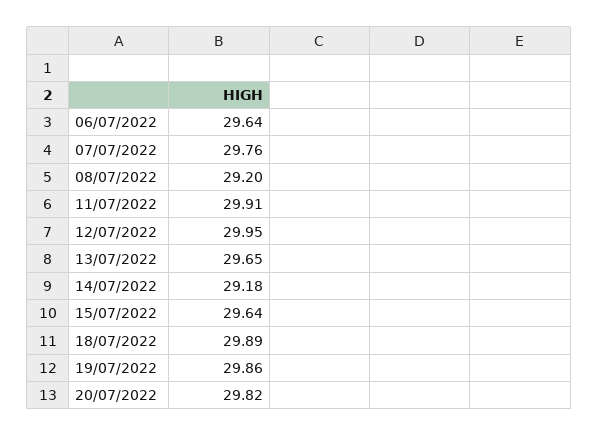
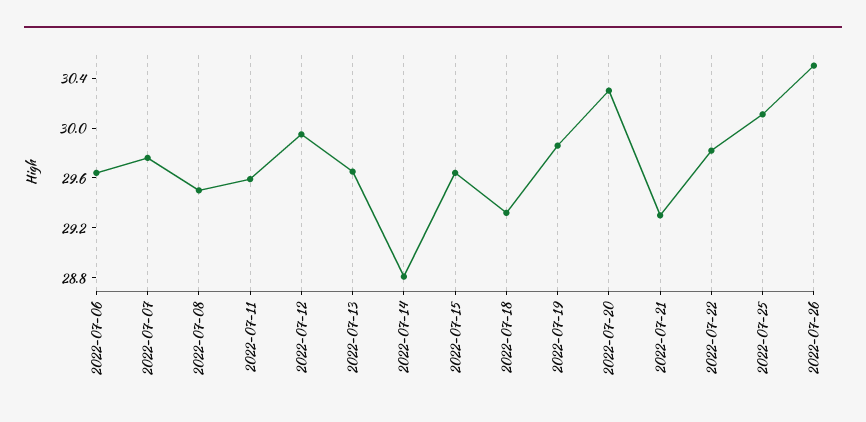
08/07/2022: 29.2 -> 29.5
11/07/2022: 29.91 -> 29.6
14/07/2022: 29.18 -> 28.8
18/07/2022: 29.89 -> 29.3
20/07/2022: 29.82 -> 30.3
2022-07-21: none -> 29.3
2022-07-22: none -> 29.8
2022-07-25: none -> 30.1
2022-07-26: none -> 30.5

